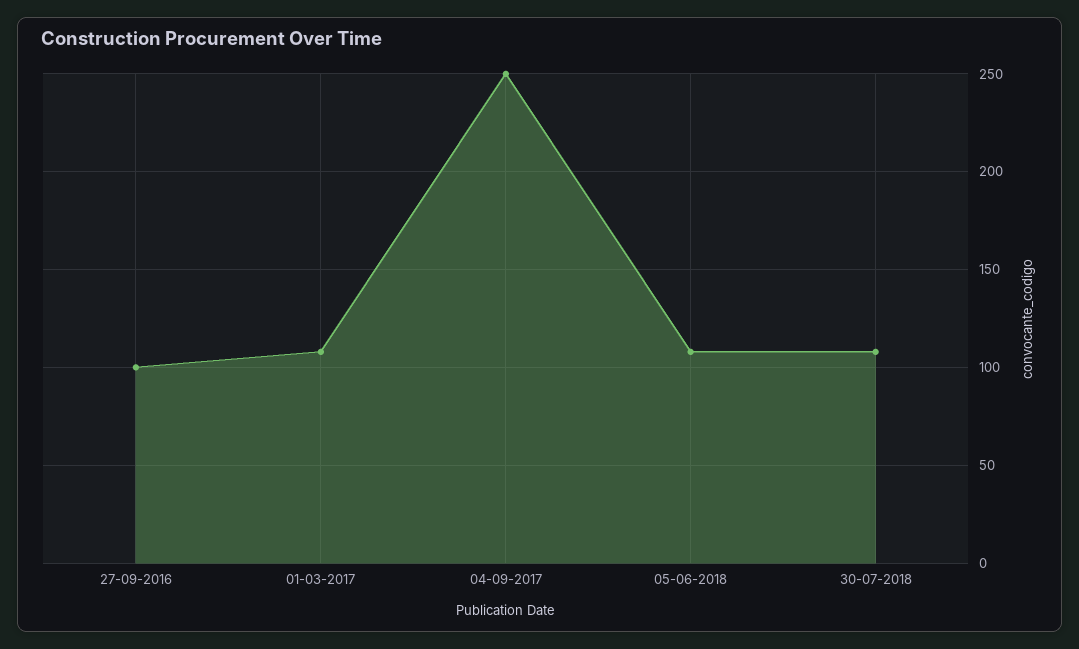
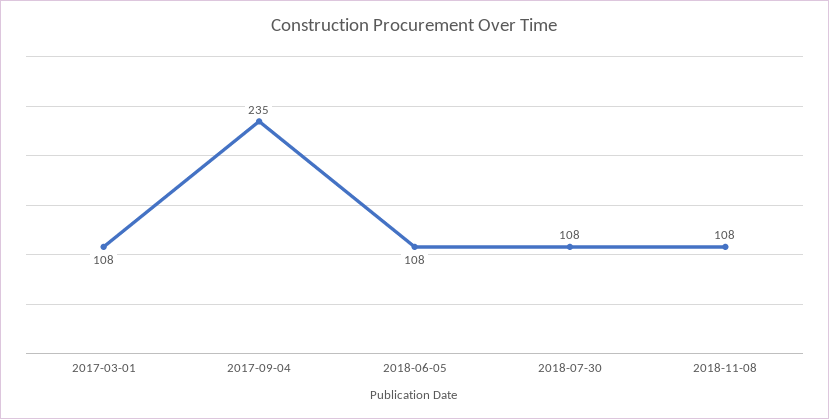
27-09-2016: 100 -> none
04-09-2017: 250 -> 235
2018-11-08: none -> 108

